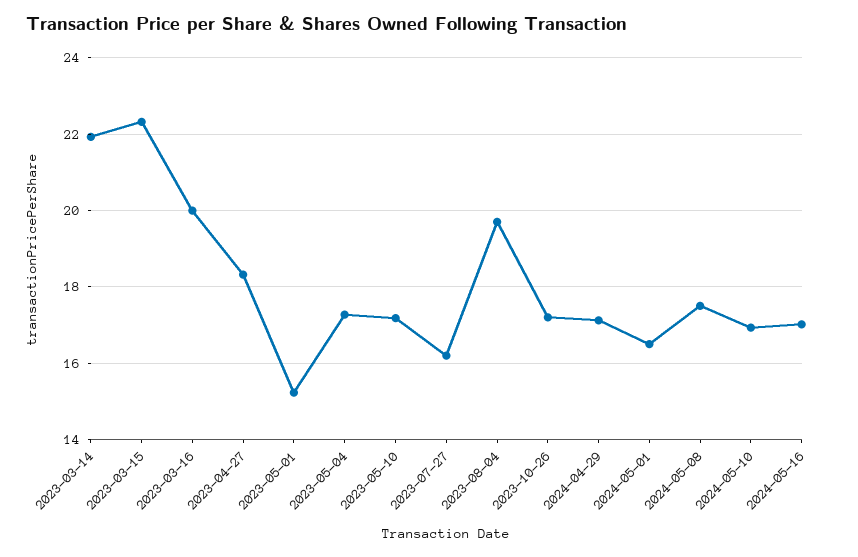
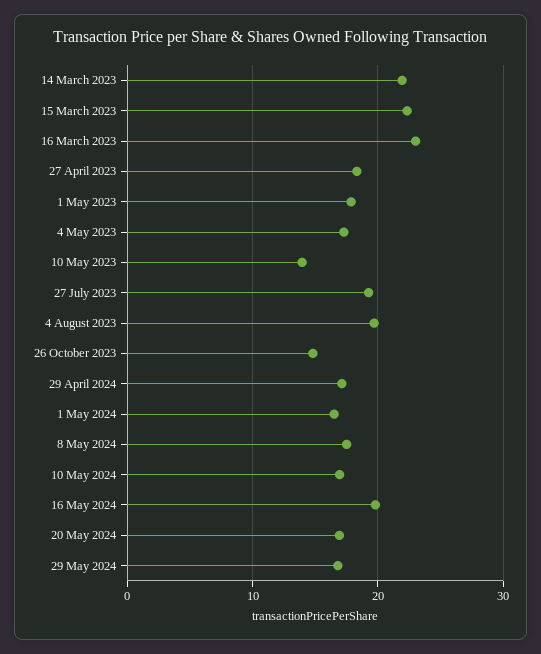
2023-03-16: 20 -> 23
2023-05-01: 15.2 -> 18
2023-05-10: 17.2 -> 14
2023-07-27: 16.2 -> 19
2023-10-26: 17.2 -> 15
2024-05-16: 17 -> 20
20 May 2024: none -> 17
29 May 2024: none -> 17

